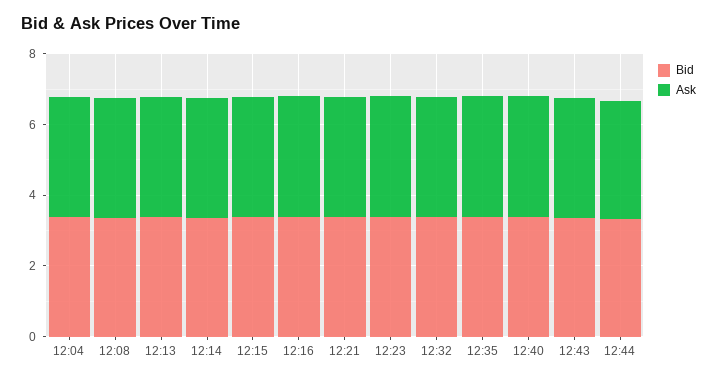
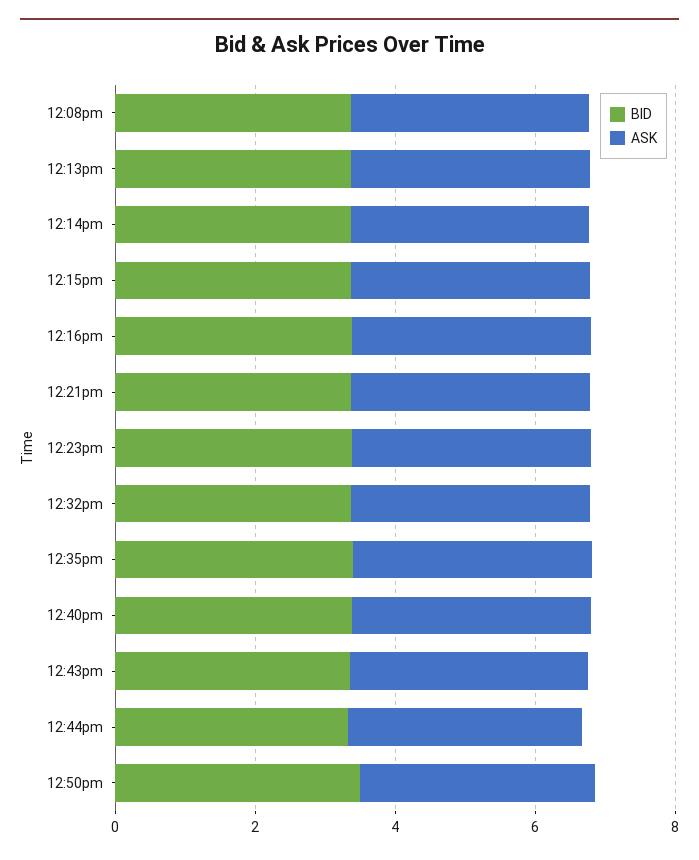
Bid, 12:04: 3.5 -> none
Ask, 12:04: 3.5 -> none
Bid, 12:50pm: none -> 3.5
Ask, 12:50pm: none -> 3.5

